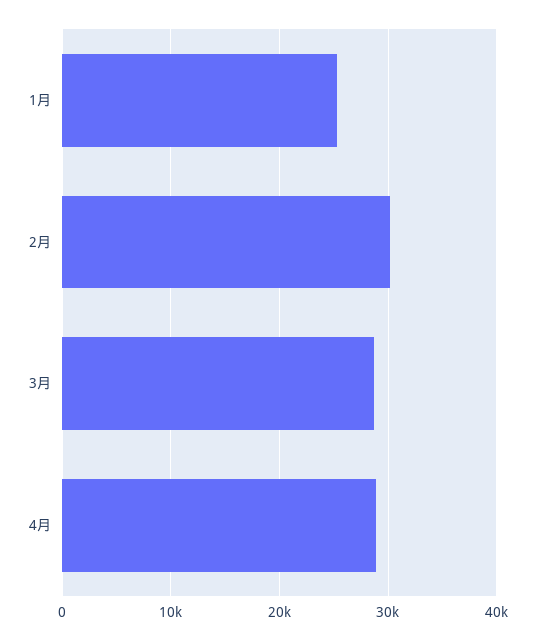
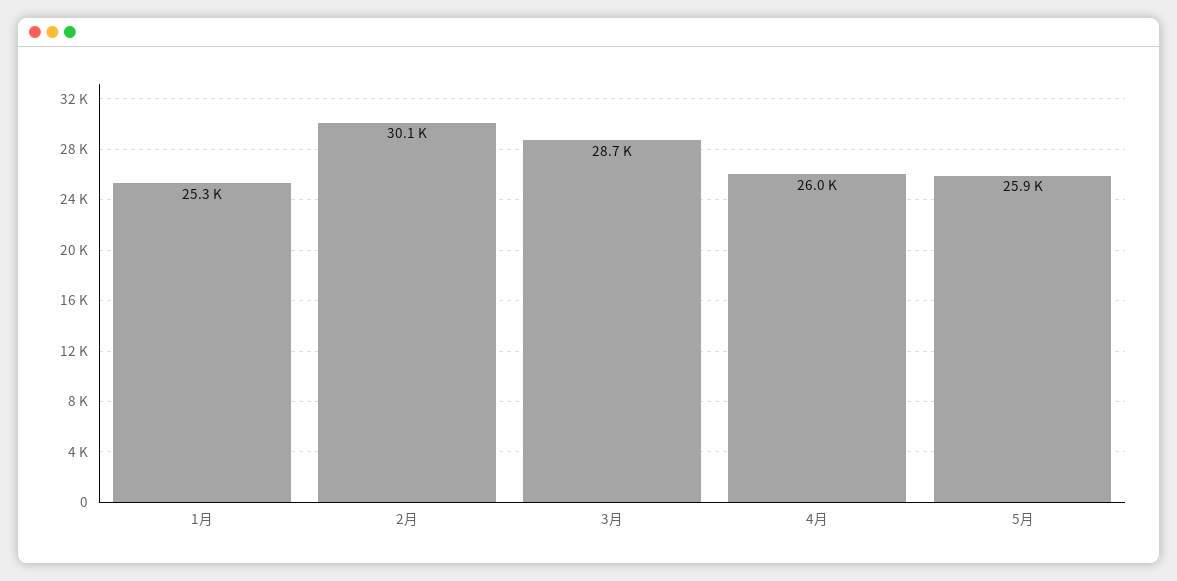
4月: 29000 -> 26000
5月: none -> 25900

